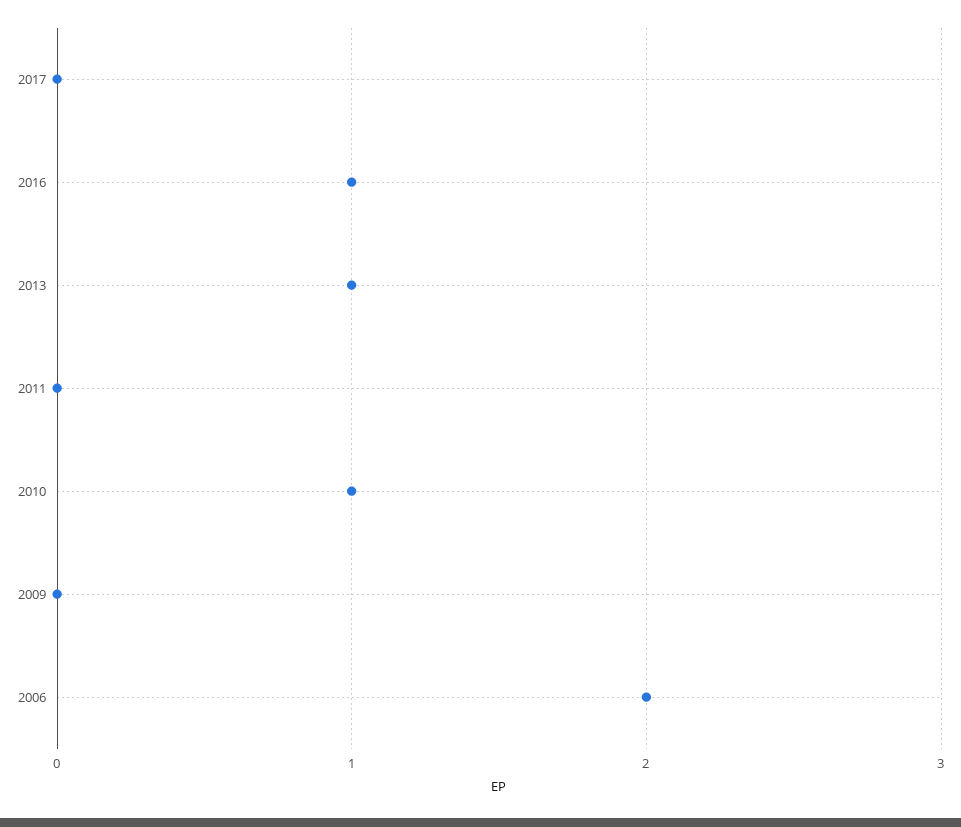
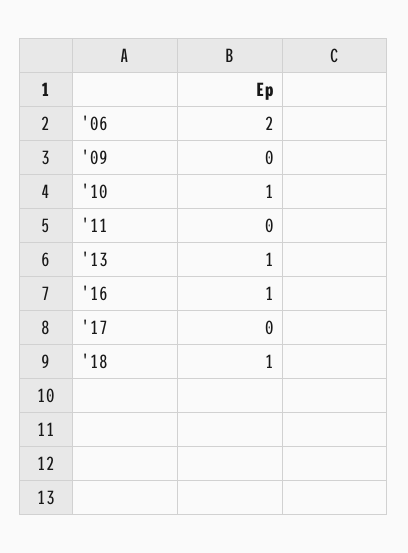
'18: none -> 1

